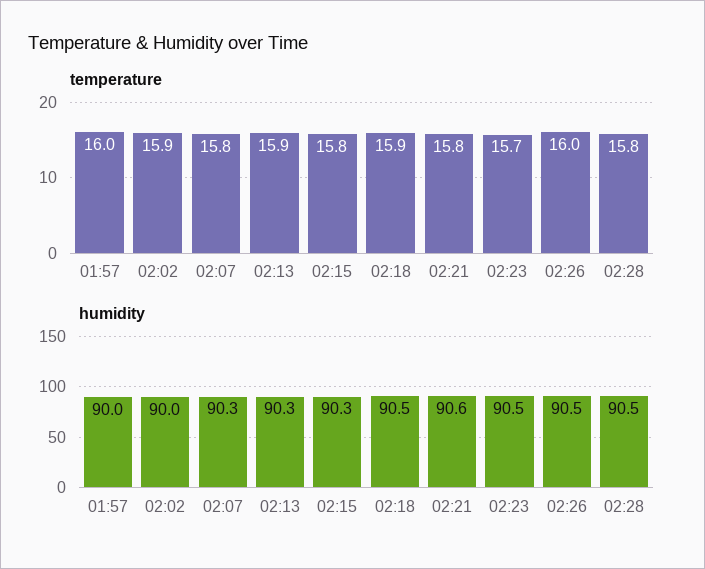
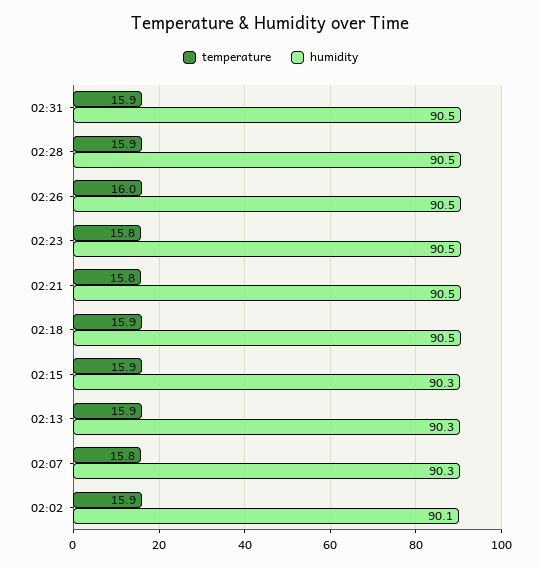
temperature, 01:57: 16 -> none
temperature, 02:15: 15.8 -> 15.9
temperature, 02:23: 15.7 -> 15.8
temperature, 02:28: 15.8 -> 15.9
humidity, 01:57: 90 -> none
humidity, 02:02: 90 -> 90.1
humidity, 02:21: 90.6 -> 90.5
temperature, 02:31: none -> 15.9
humidity, 02:31: none -> 90.5

